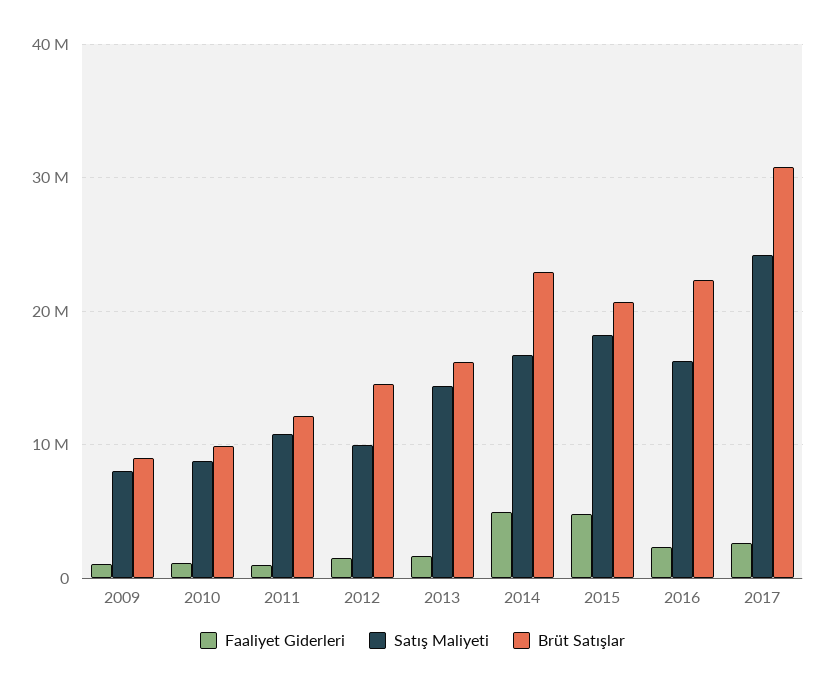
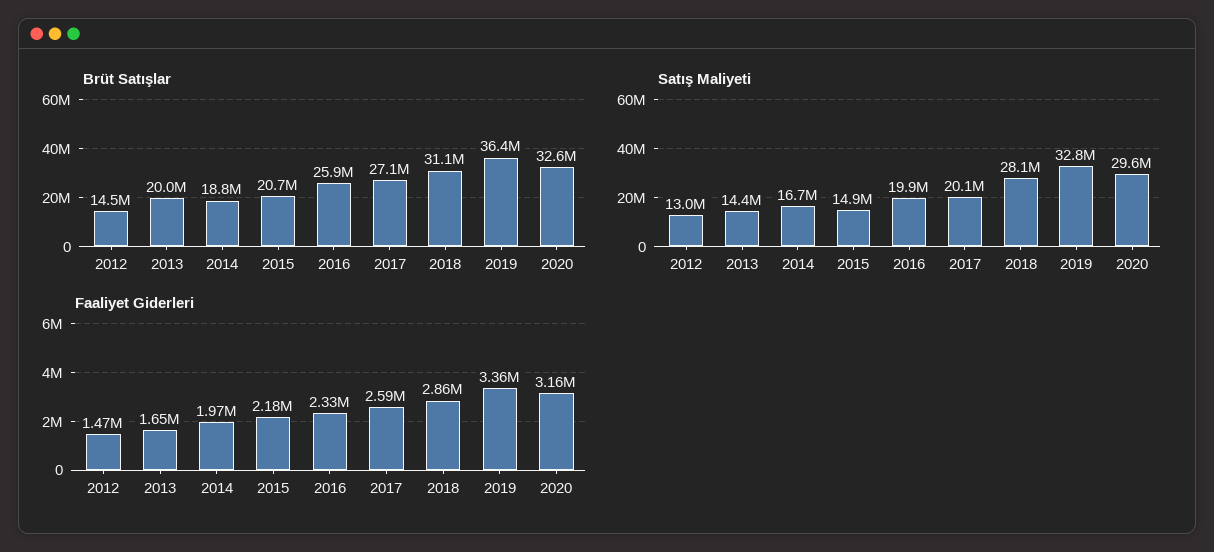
Faaliyet Giderleri, 2009: 1000000 -> none
Satış Maliyeti, 2009: 8000000 -> none
Brüt Satışlar, 2009: 9000000 -> none
Faaliyet Giderleri, 2010: 1000000 -> none
Satış Maliyeti, 2010: 9000000 -> none
Brüt Satışlar, 2010: 10000000 -> none
Faaliyet Giderleri, 2011: 1000000 -> none
Satış Maliyeti, 2011: 11000000 -> none
Brüt Satışlar, 2011: 12000000 -> none
Satış Maliyeti, 2012: 10000000 -> 13000000
Brüt Satışlar, 2013: 16000000 -> 20000000
Faaliyet Giderleri, 2014: 5000000 -> 1970000
Brüt Satışlar, 2014: 23000000 -> 18800000
Faaliyet Giderleri, 2015: 5000000 -> 2180000
Satış Maliyeti, 2015: 18000000 -> 14900000
Satış Maliyeti, 2016: 16000000 -> 19900000
Brüt Satışlar, 2016: 22000000 -> 25900000
Satış Maliyeti, 2017: 24000000 -> 20100000
Brüt Satışlar, 2017: 31000000 -> 27100000
Brüt Satışlar, 2018: none -> 31100000
Brüt Satışlar, 2019: none -> 36400000
Brüt Satışlar, 2020: none -> 32600000
Satış Maliyeti, 2018: none -> 28100000
Satış Maliyeti, 2019: none -> 32800000
Satış Maliyeti, 2020: none -> 29600000
Faaliyet Giderleri, 2018: none -> 2860000
Faaliyet Giderleri, 2019: none -> 3360000
Faaliyet Giderleri, 2020: none -> 3160000

